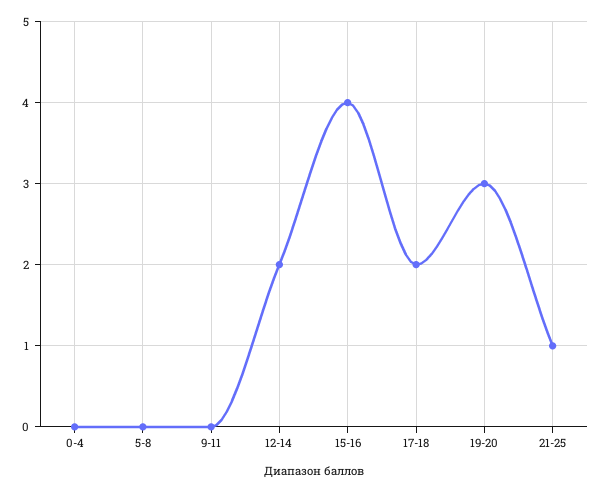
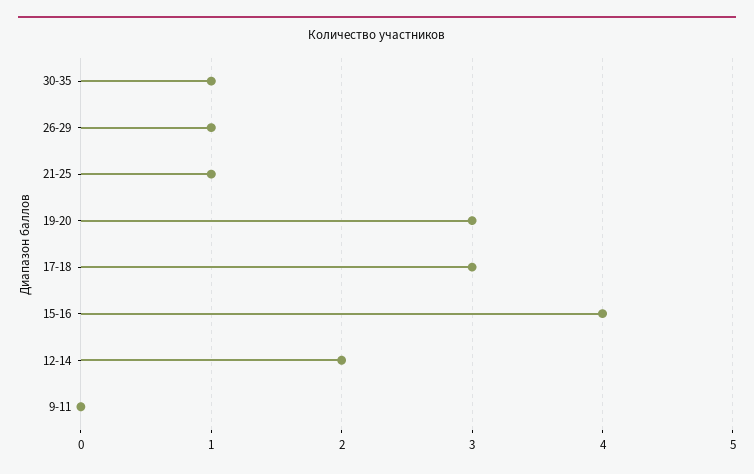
0-4: 0 -> none
5-8: 0 -> none
17-18: 2 -> 3
30-35: none -> 1
26-29: none -> 1

